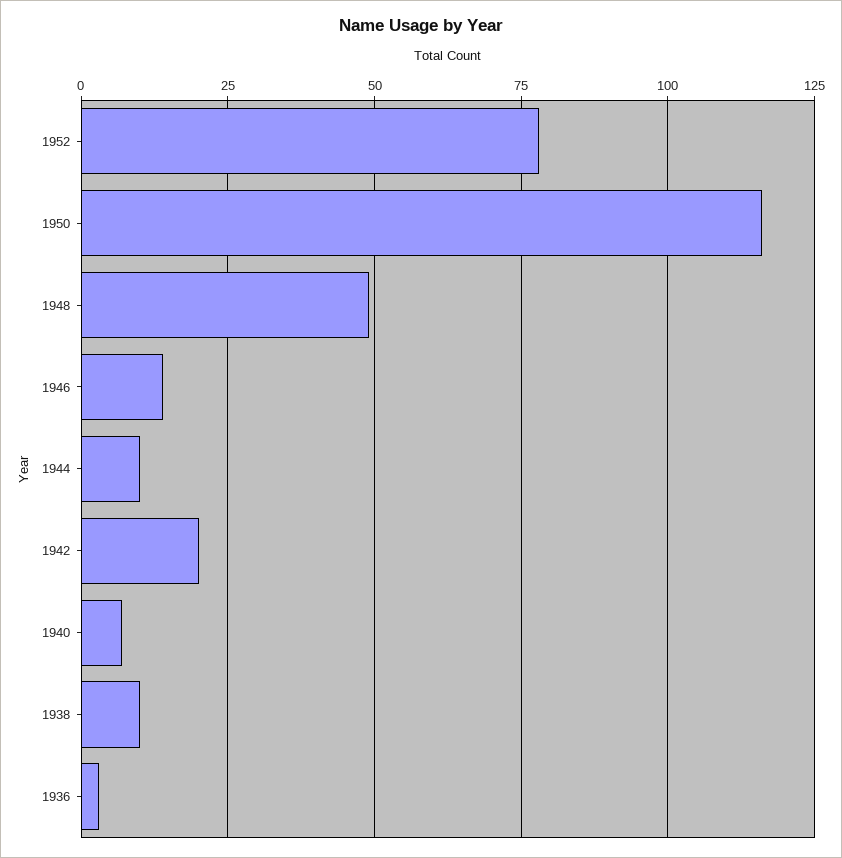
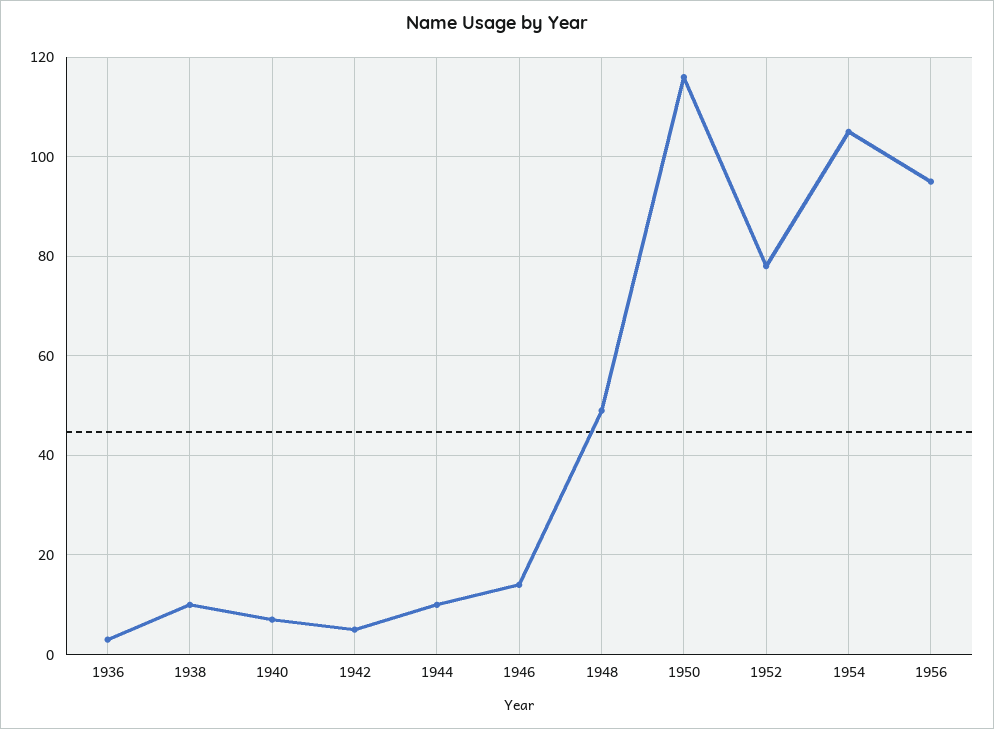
1942: 20 -> 5
1954: none -> 105
1956: none -> 95

